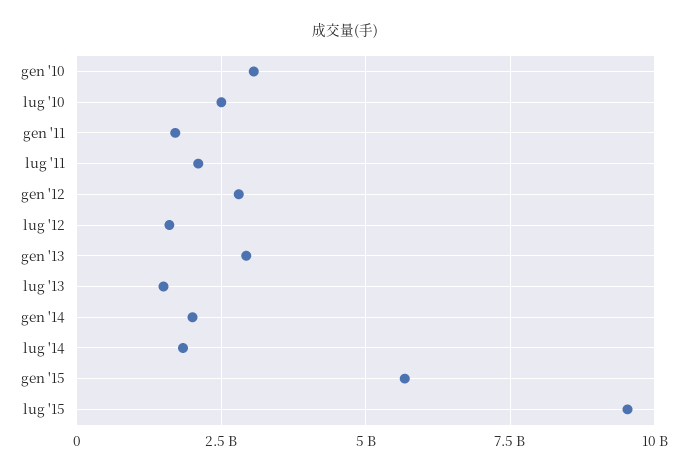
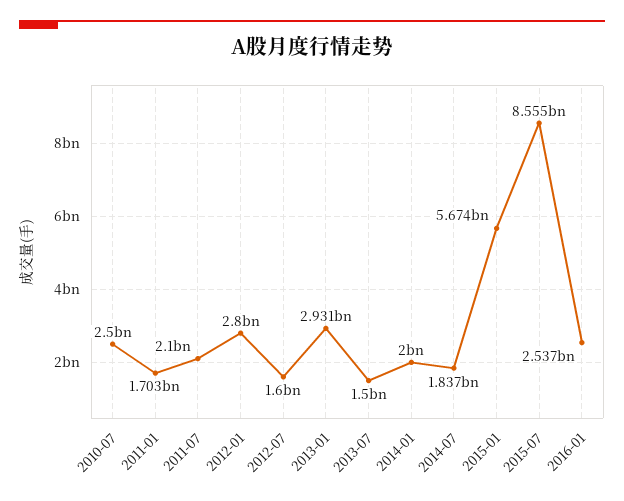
gen '10: 3000000000 -> none
lug '15: 9500000000 -> 8555000000
2016-01: none -> 2537000000

